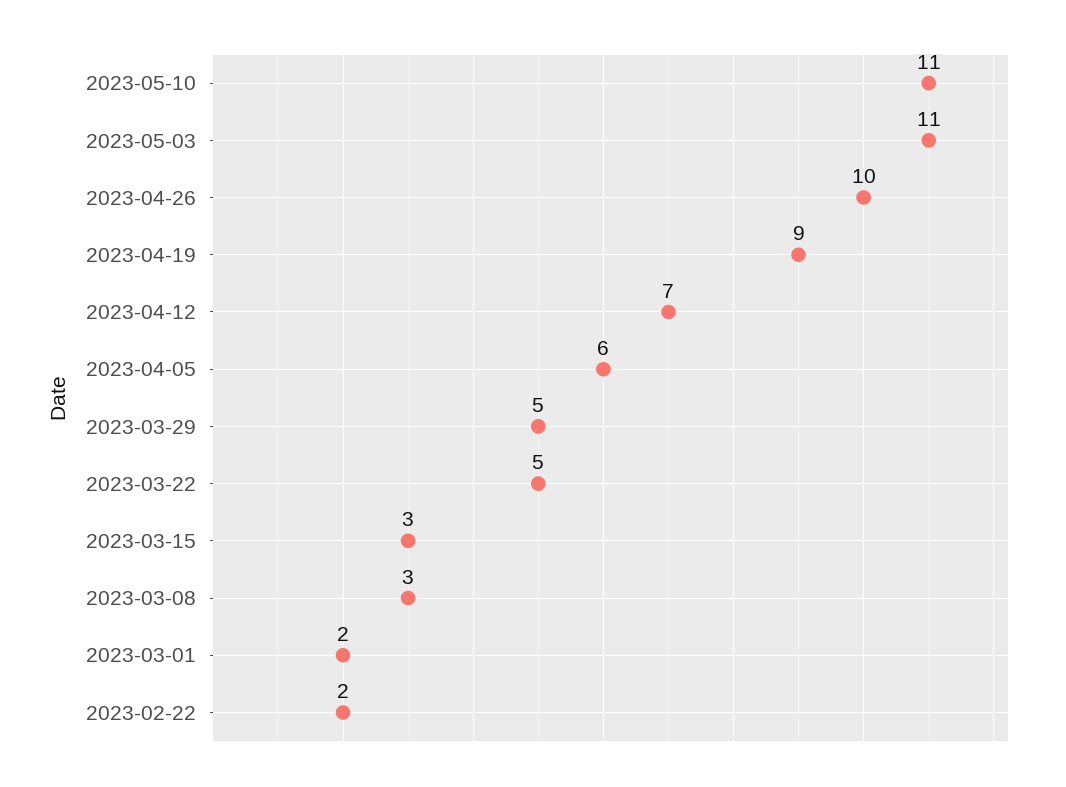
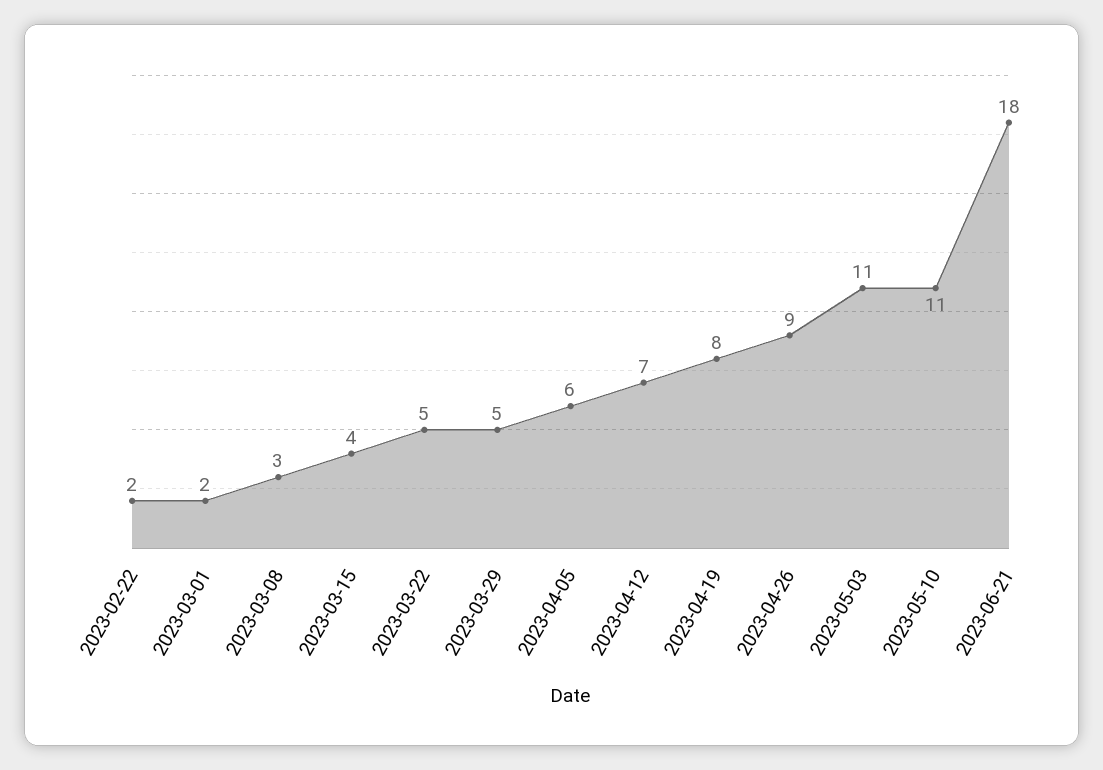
2023-04-26: 10 -> 9
2023-04-19: 9 -> 8
2023-03-15: 3 -> 4
2023-06-21: none -> 18

